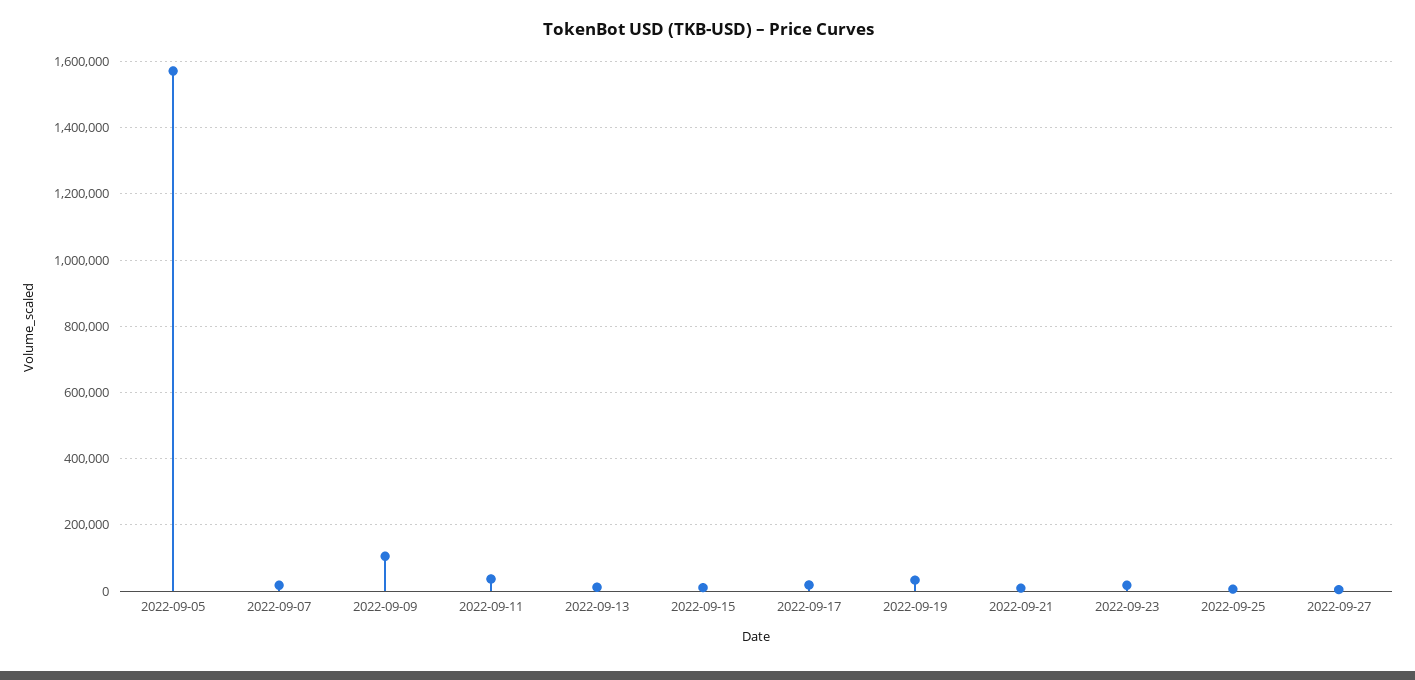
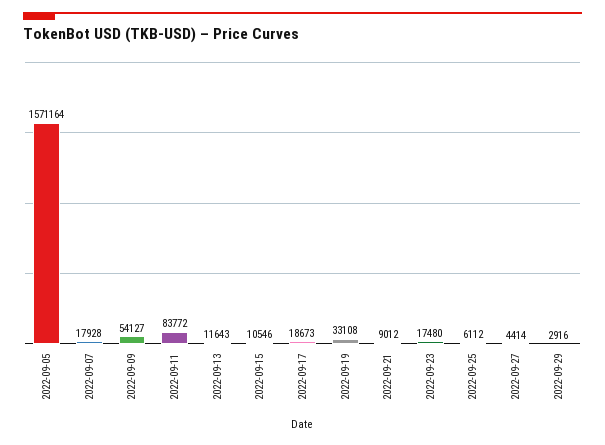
2022-09-09: 100000 -> 54127
2022-09-11: 40000 -> 83772
2022-09-29: none -> 2916

